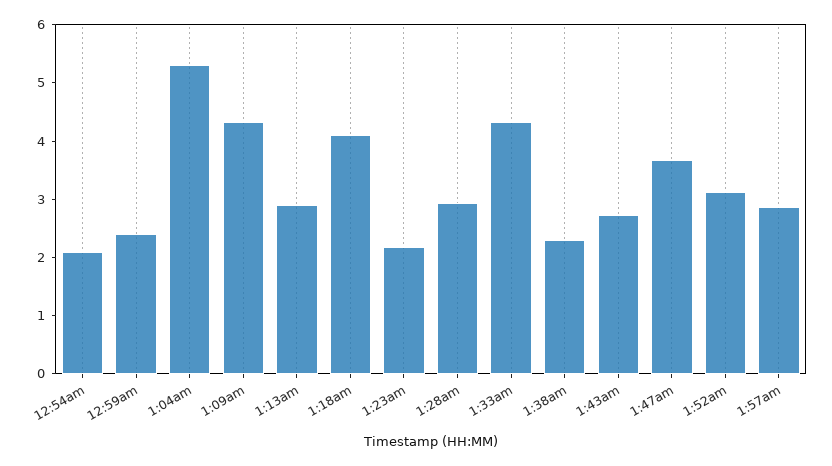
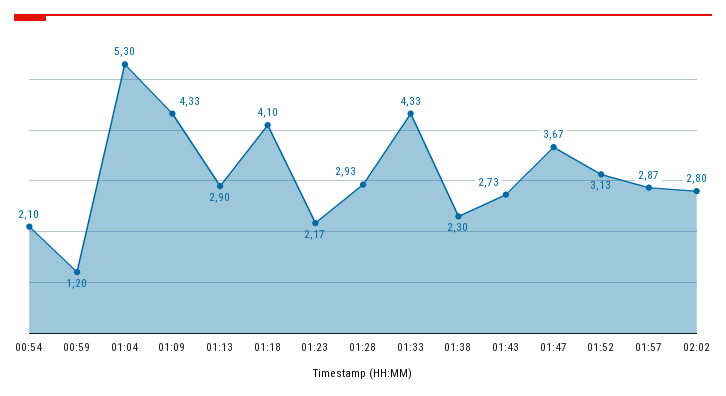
12:59am: 2.4 -> 1.2
02:02: none -> 2.8

